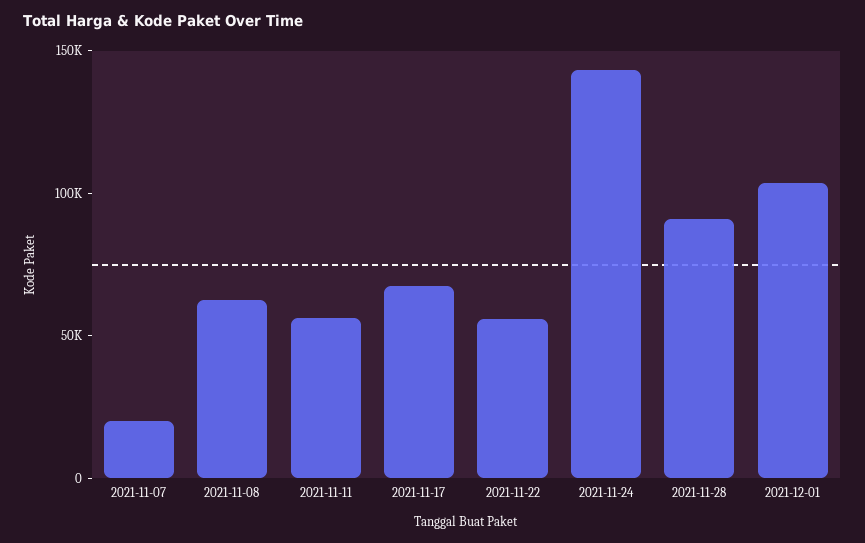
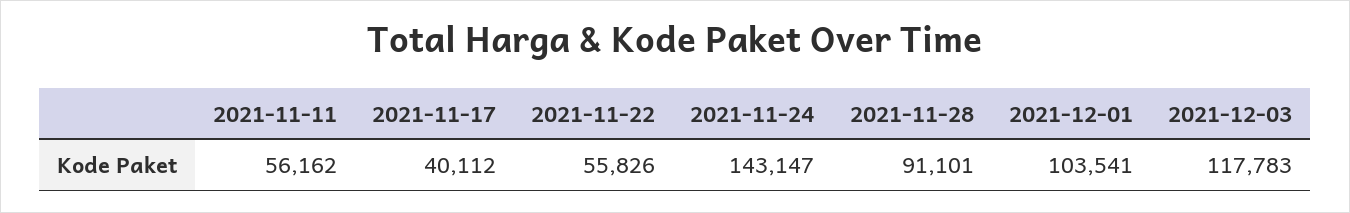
2021-11-07: 20000 -> none
2021-11-08: 60000 -> none
2021-11-17: 70000 -> 40112
2021-12-03: none -> 117783

